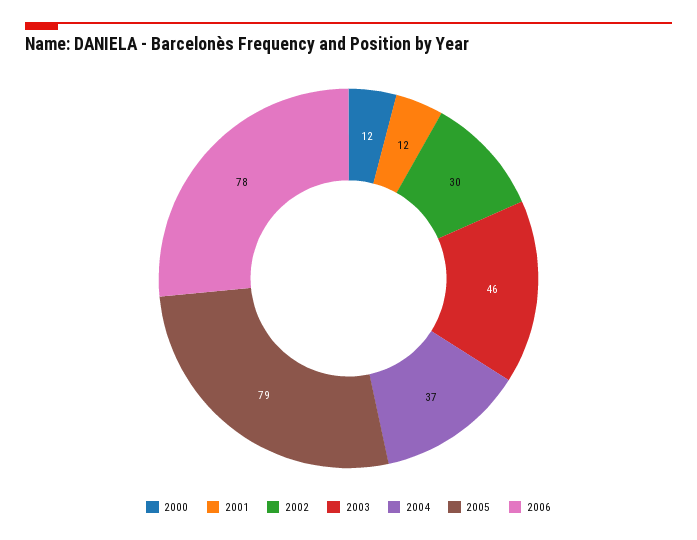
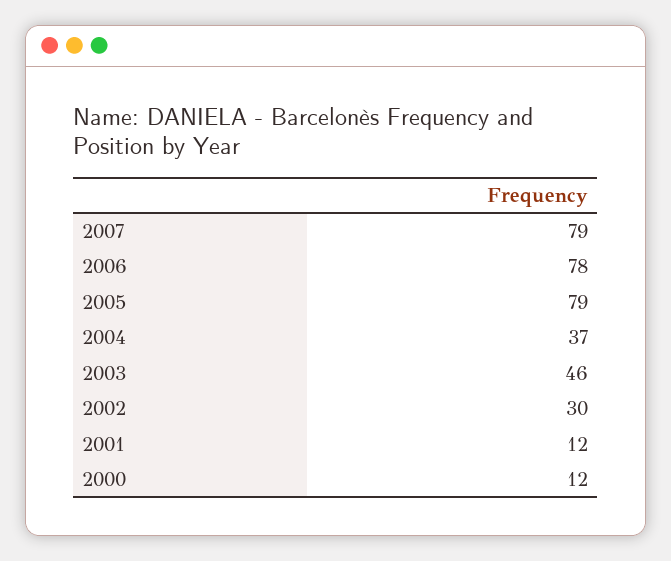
2007: none -> 79

